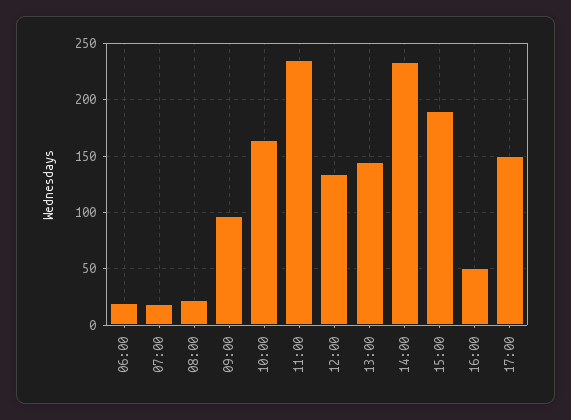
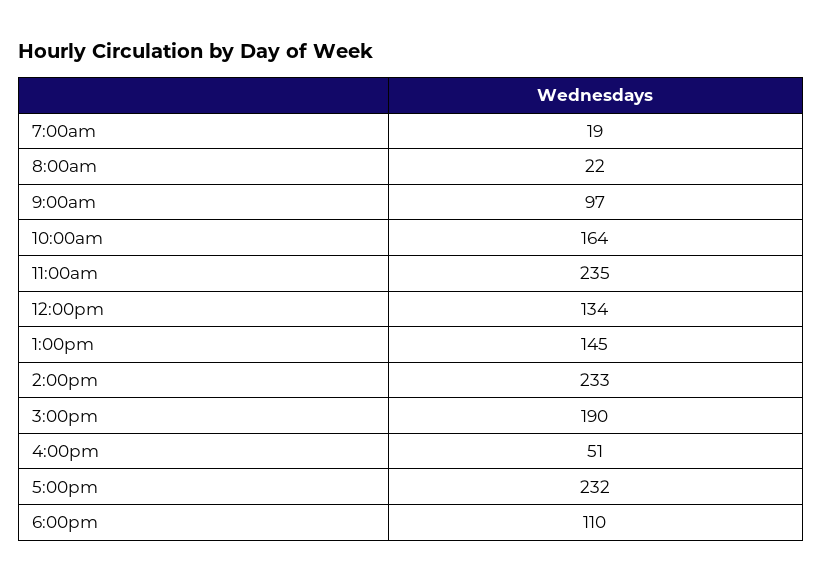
06:00: 20 -> none
17:00: 150 -> 232
6:00pm: none -> 110

